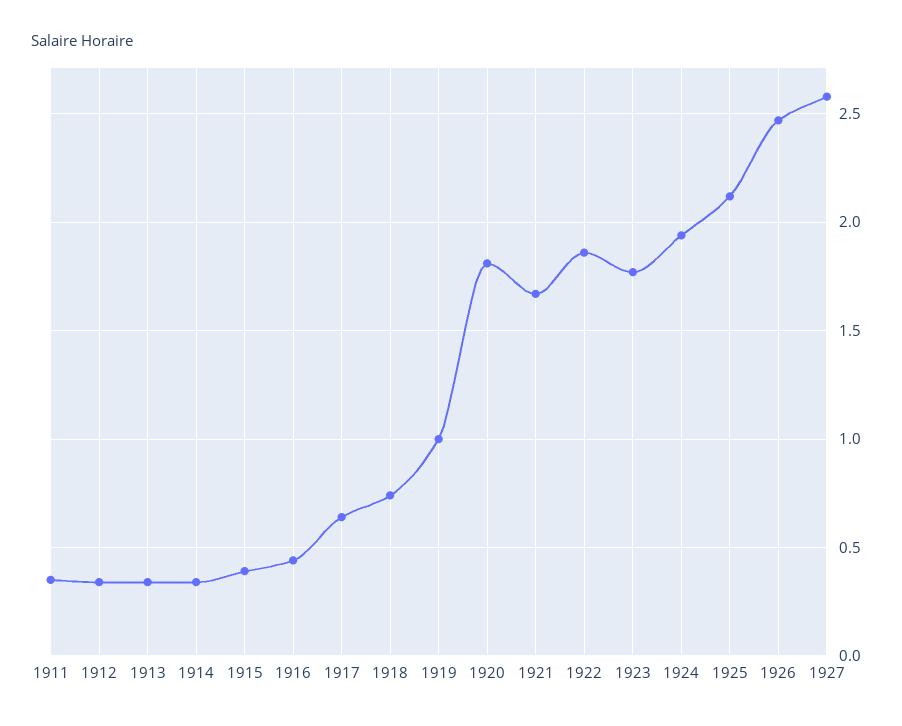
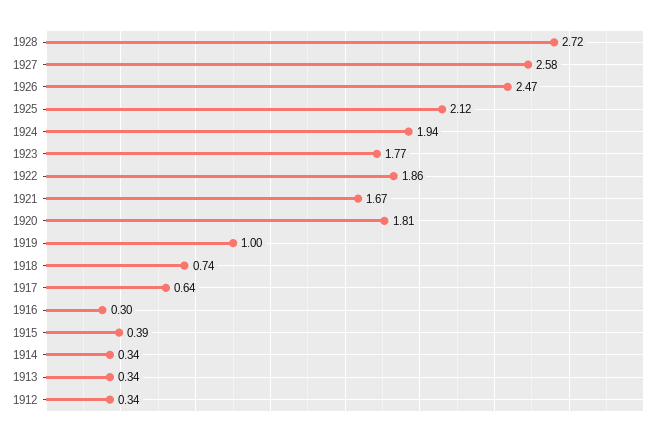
1911: 0.35 -> none
1916: 0.45 -> 0.3
1928: none -> 2.72

